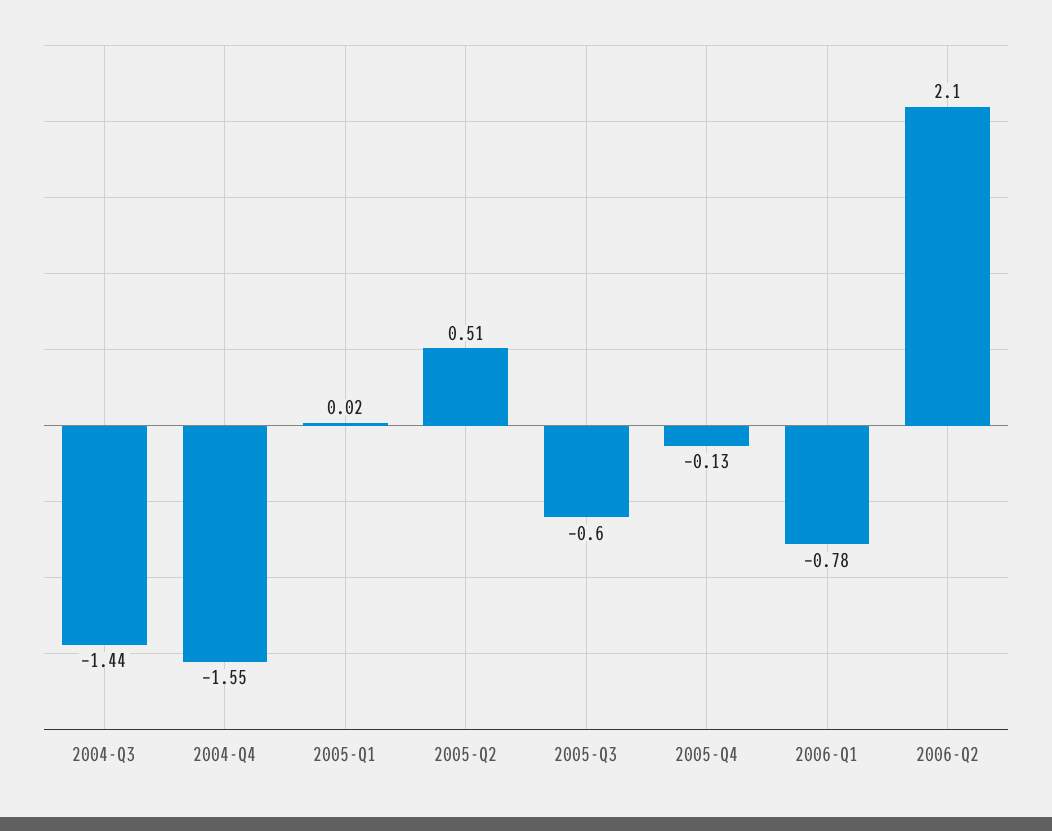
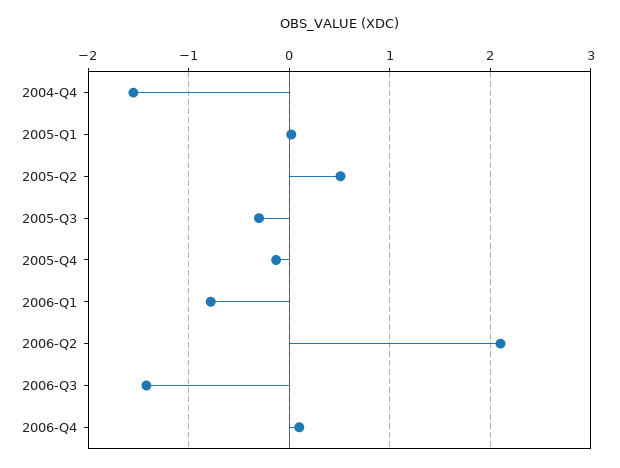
2004-Q3: -1.44 -> none
2005-Q3: -0.6 -> -0.3
2006-Q3: none -> -1.4
2006-Q4: none -> 0.1

